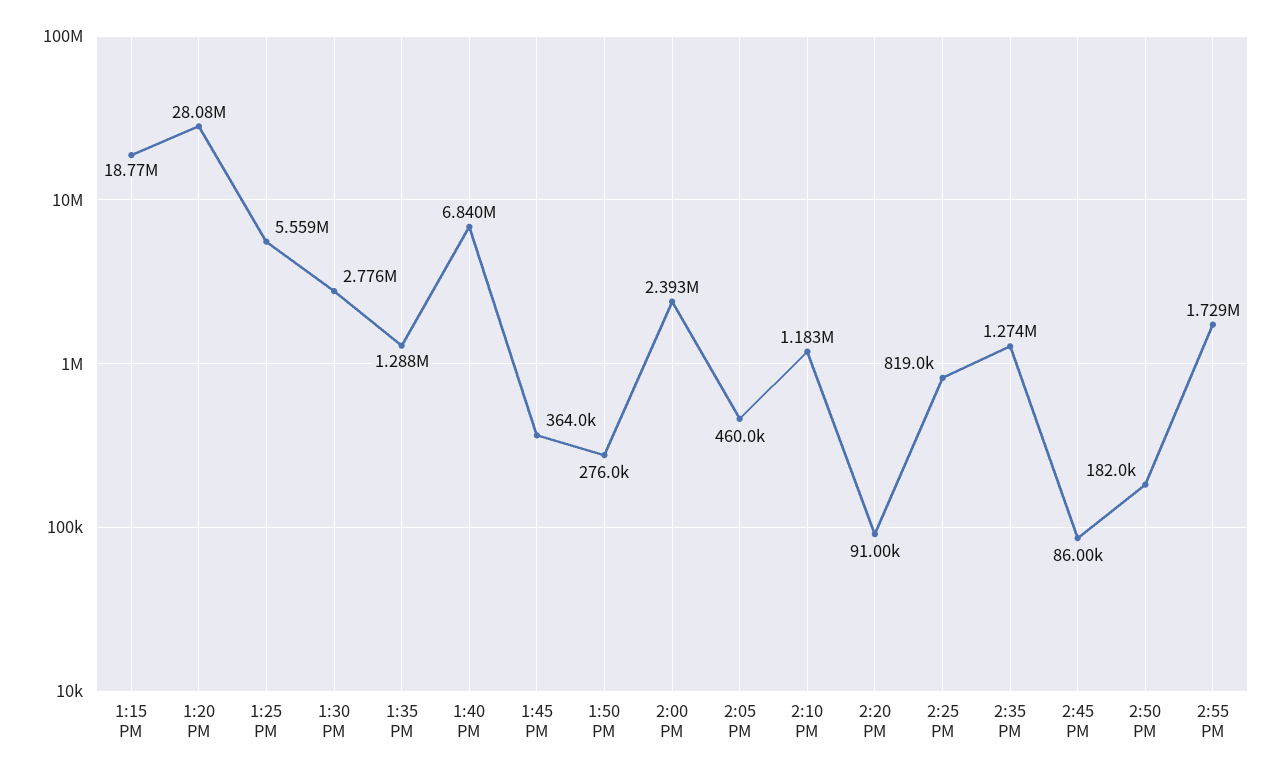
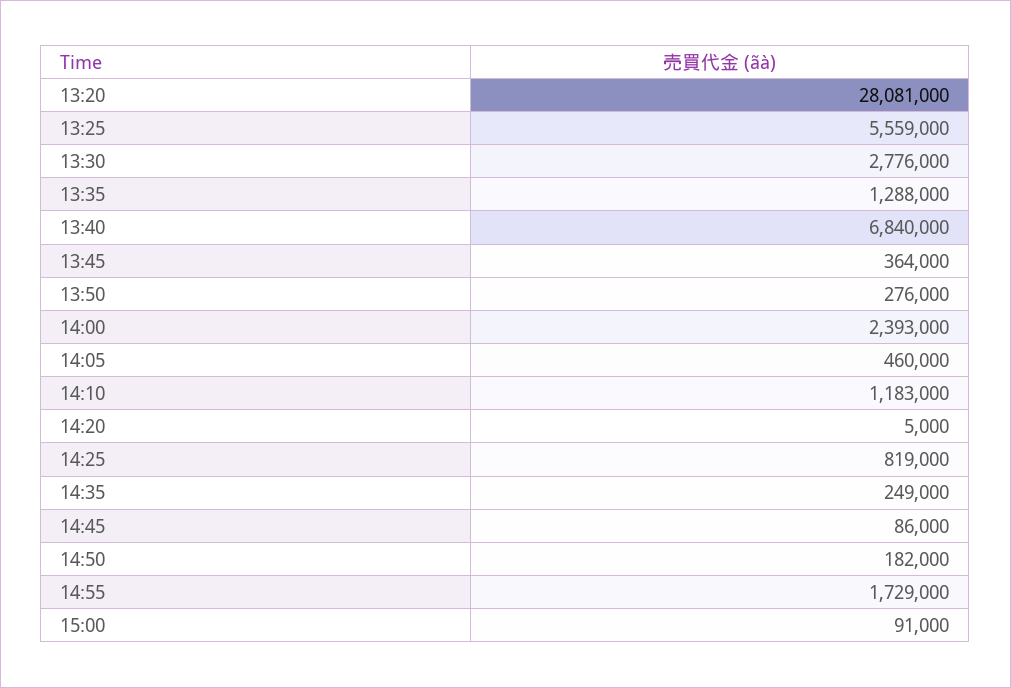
1:15 PM: 18770000 -> none
2:20 PM: 91000 -> 5000
2:35 PM: 1274000 -> 249000
15:00: none -> 91000

